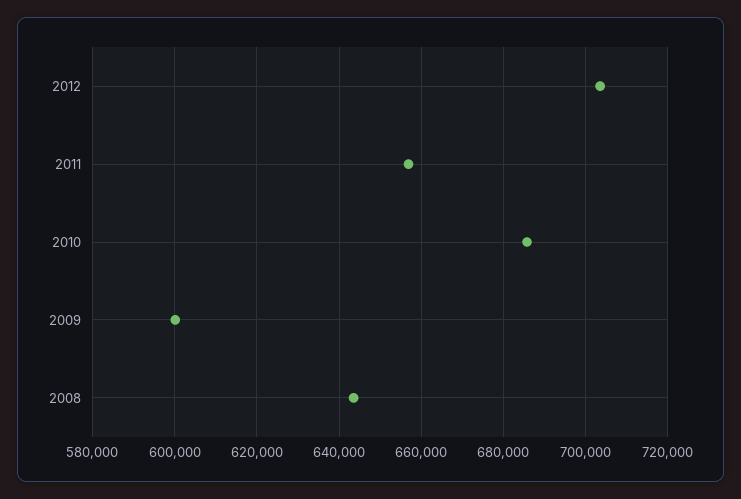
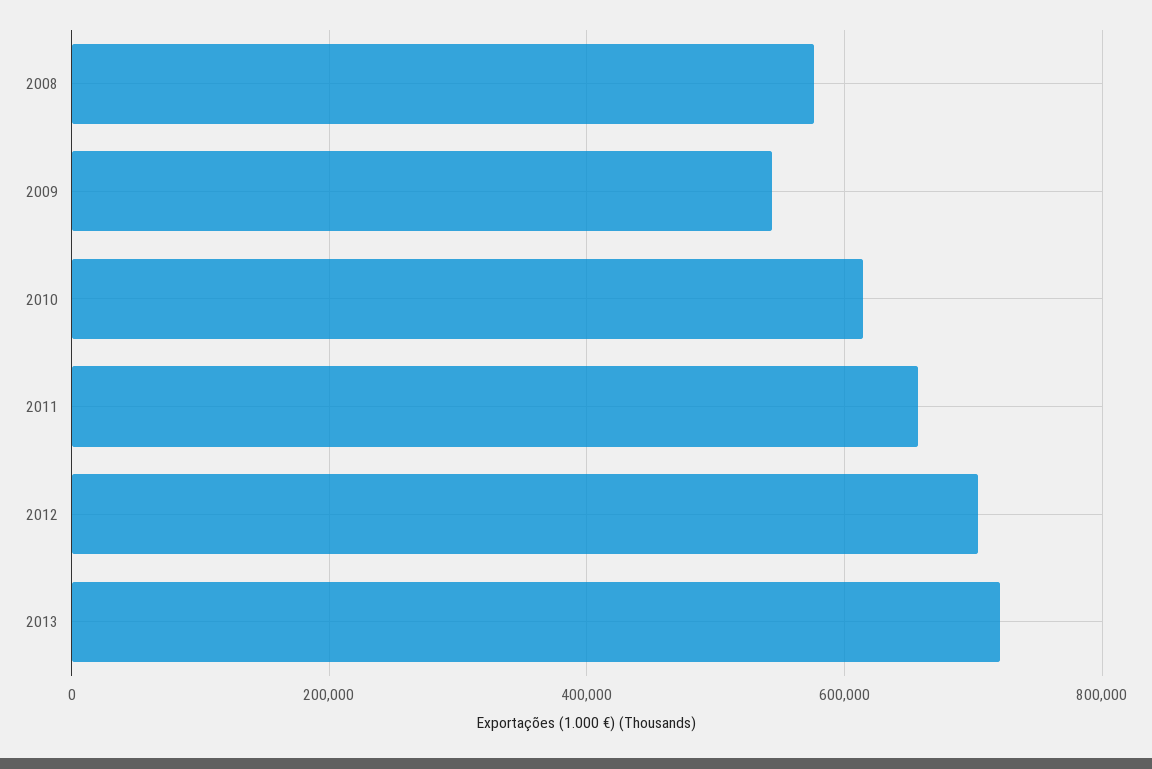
2010: 686000 -> 620000
2009: 600000 -> 540000
2008: 644000 -> 580000
2013: none -> 720000

